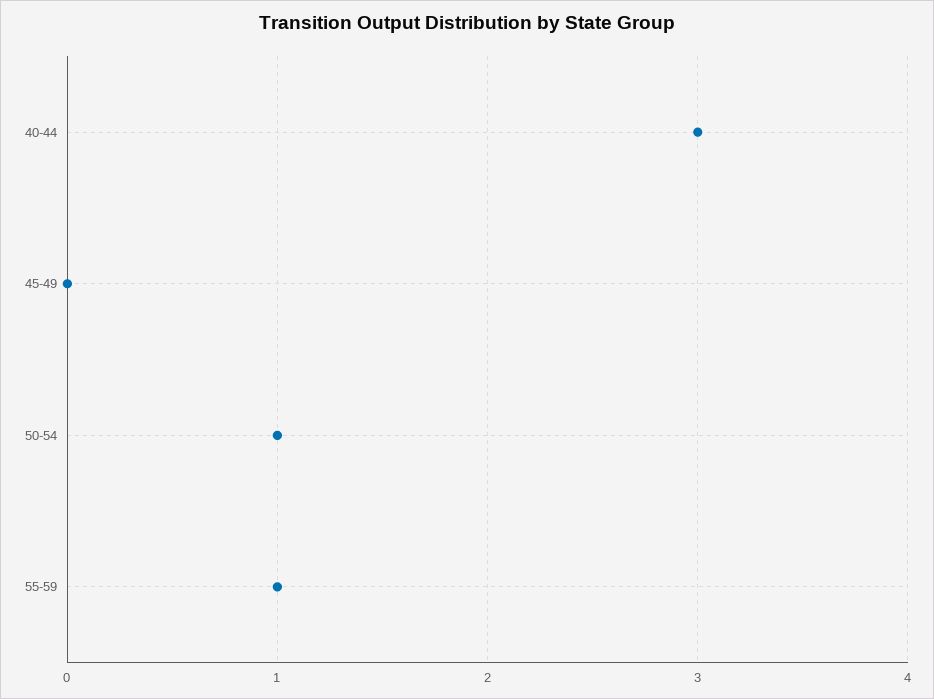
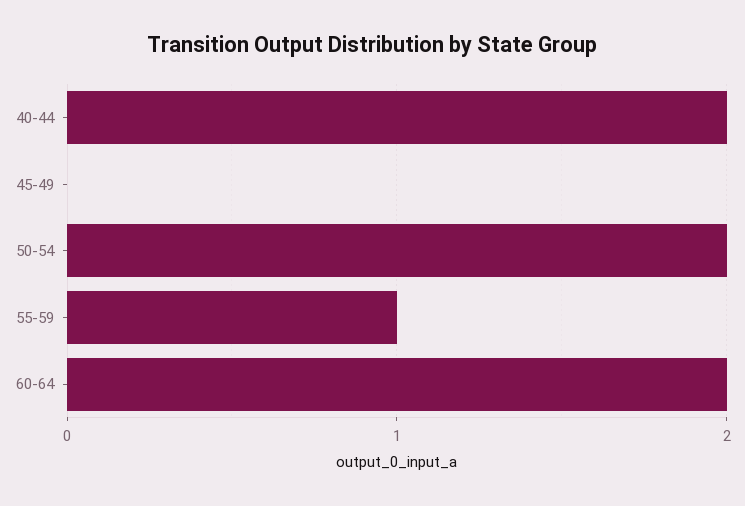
40-44: 3 -> 2
50-54: 1 -> 2
60-64: none -> 2

